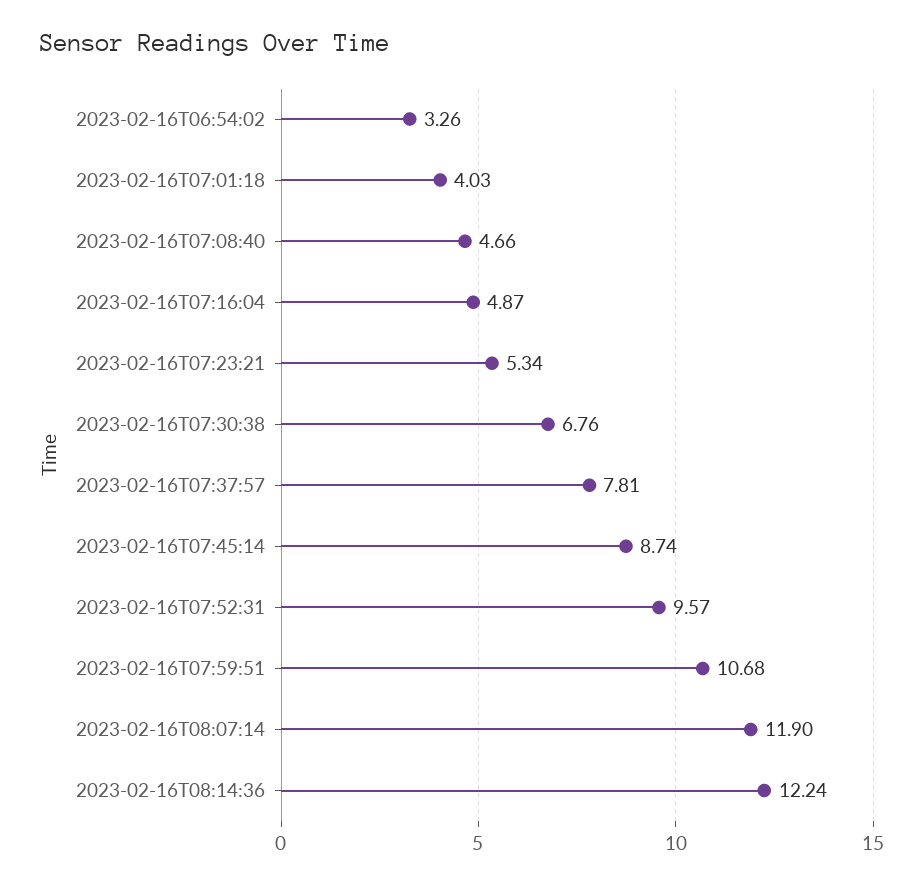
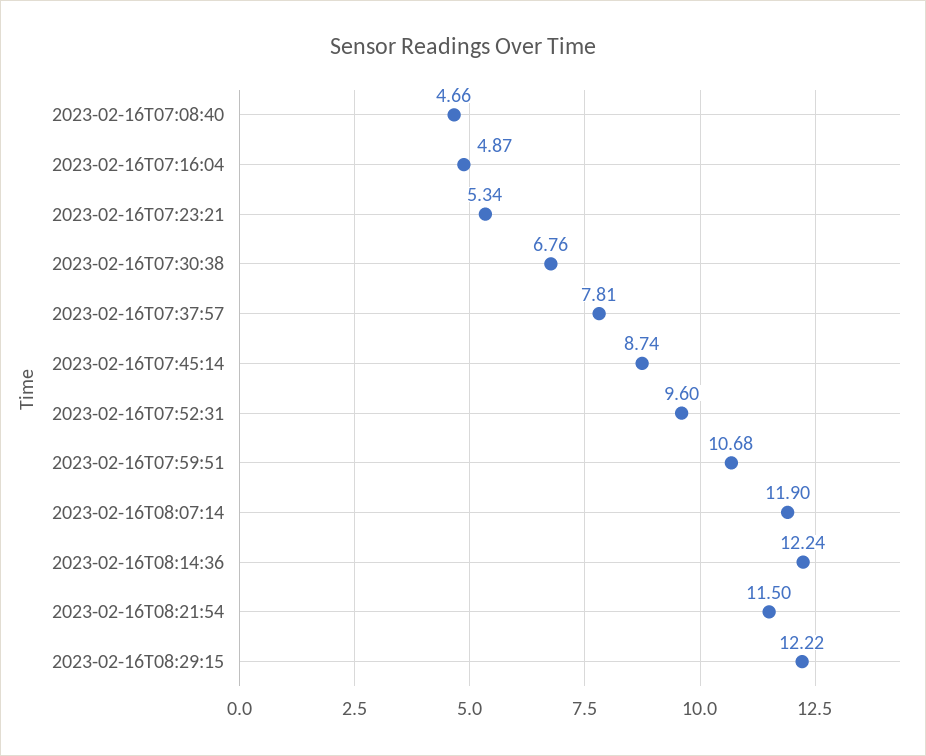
2023-02-16T06:54:02: 3.26 -> none
2023-02-16T07:01:18: 4.03 -> none
2023-02-16T07:52:31: 9.57 -> 9.6
2023-02-16T08:21:54: none -> 11.5
2023-02-16T08:29:15: none -> 12.22

